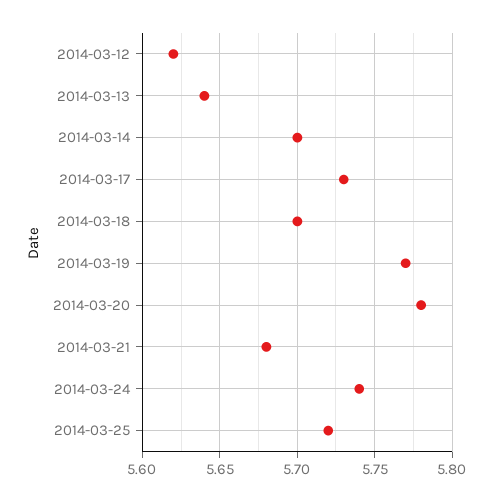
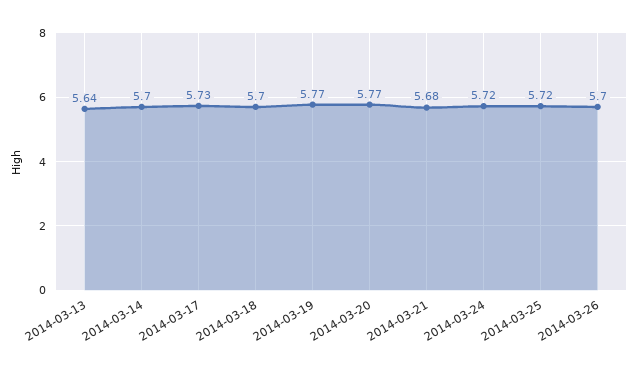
2014-03-12: 5.62 -> none
2014-03-20: 5.78 -> 5.77
2014-03-24: 5.74 -> 5.72
2014-03-26: none -> 5.7

